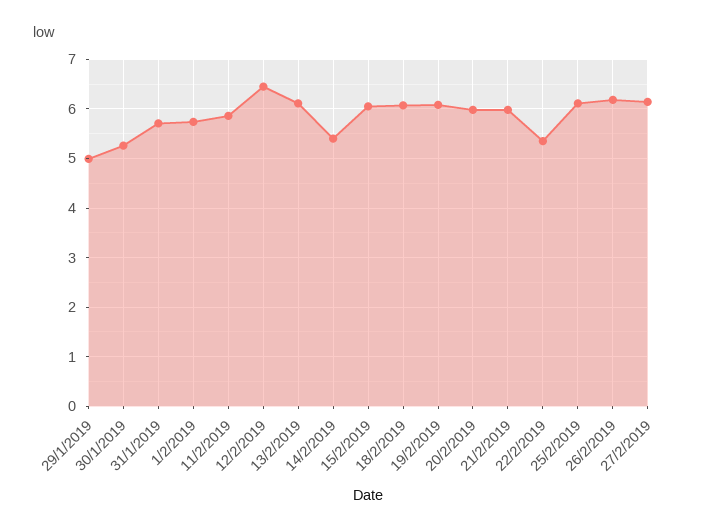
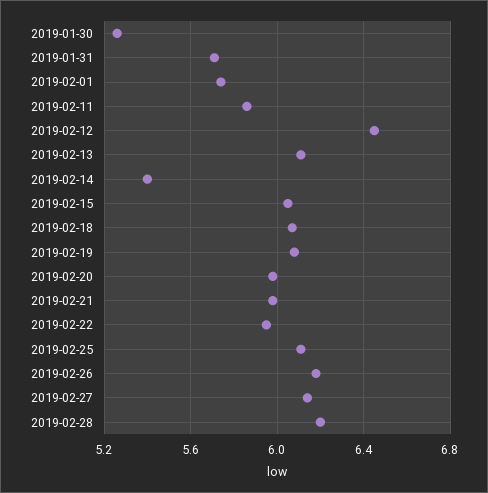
29/1/2019: 5 -> none
22/2/2019: 5.4 -> 5.95
2019-02-28: none -> 6.2

